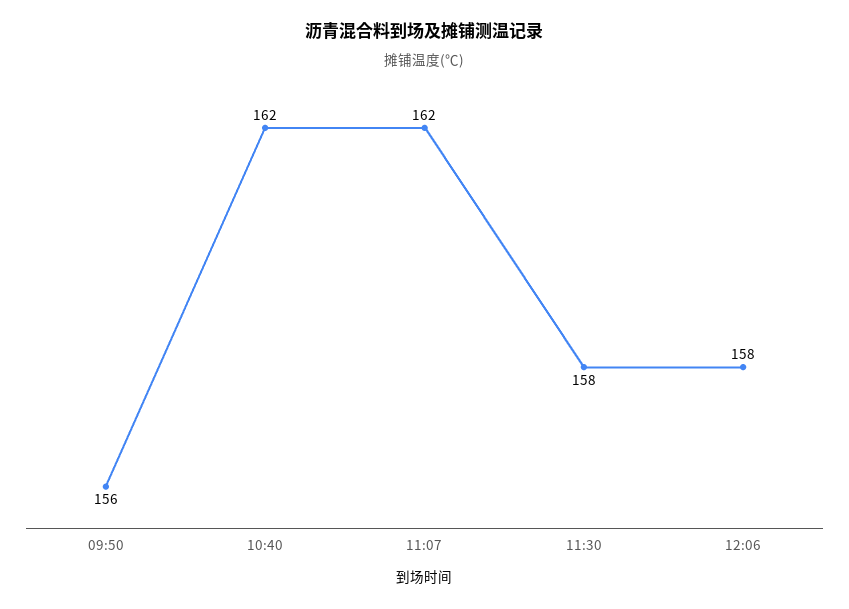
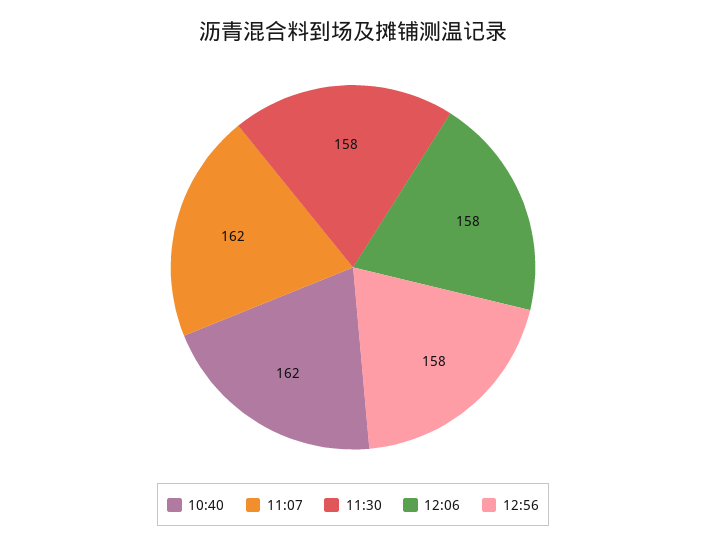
09:50: 156 -> none
12:56: none -> 158

